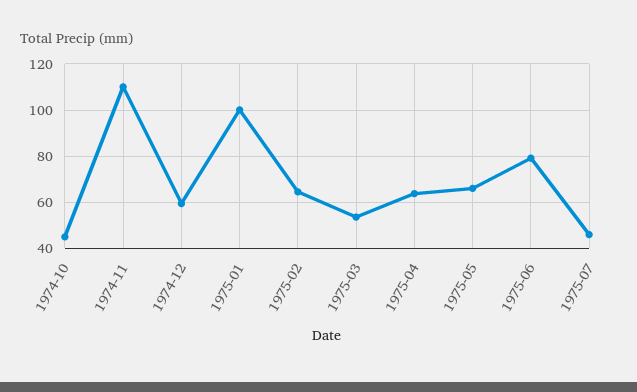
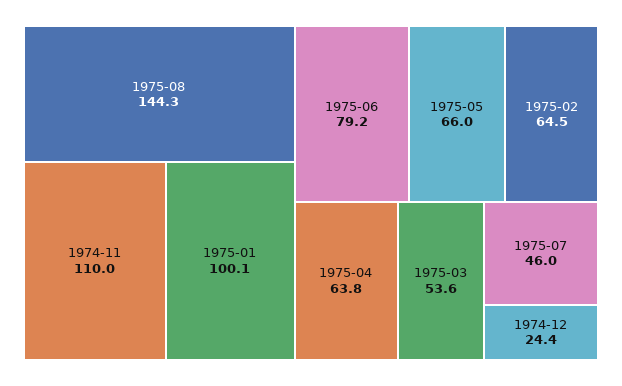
1974-10: 45 -> none
1974-12: 60 -> 24.4
1975-08: none -> 144.3

